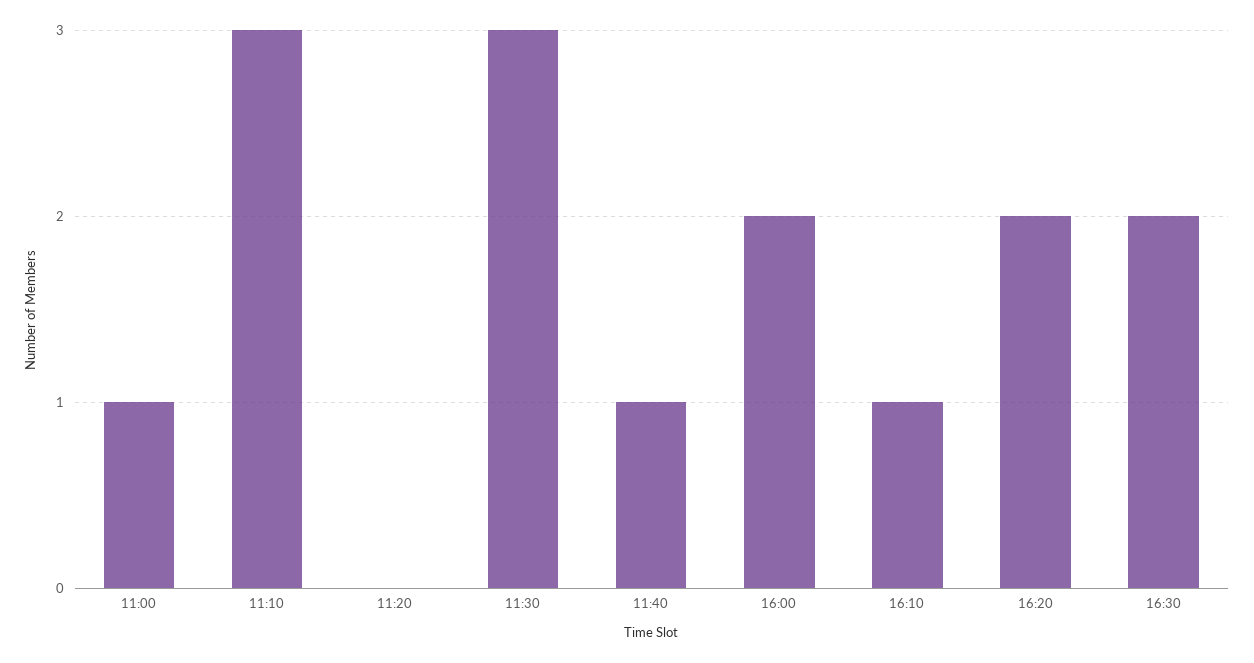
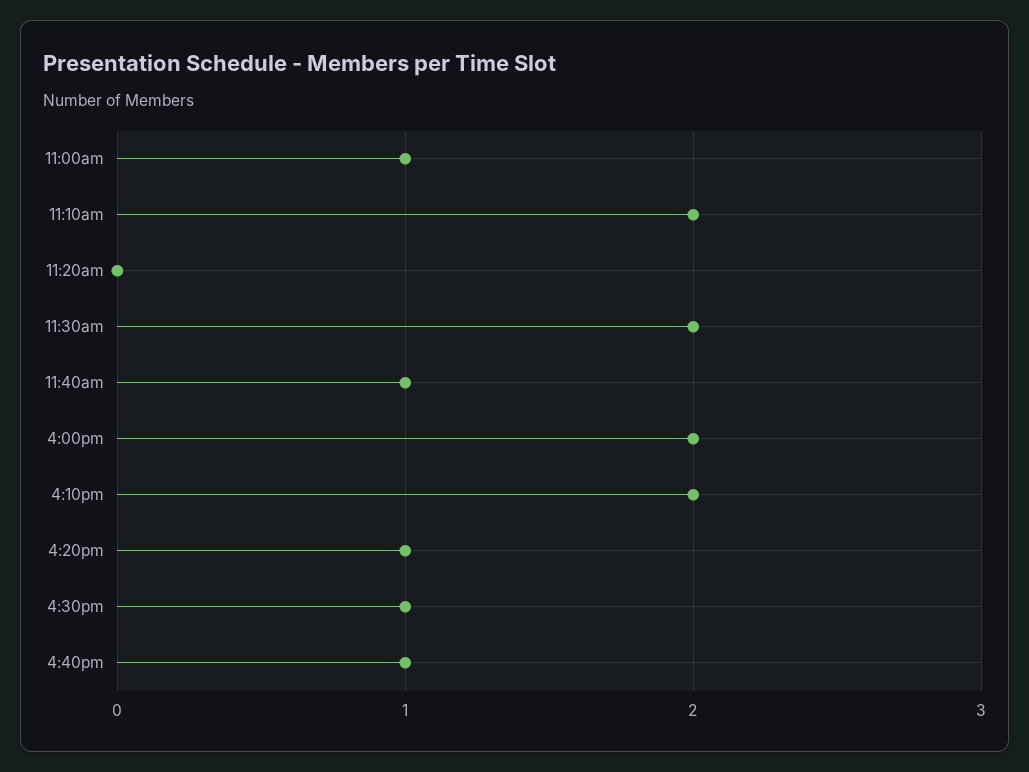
11:10: 3 -> 2
11:30: 3 -> 2
16:10: 1 -> 2
16:20: 2 -> 1
16:30: 2 -> 1
4:40pm: none -> 1

